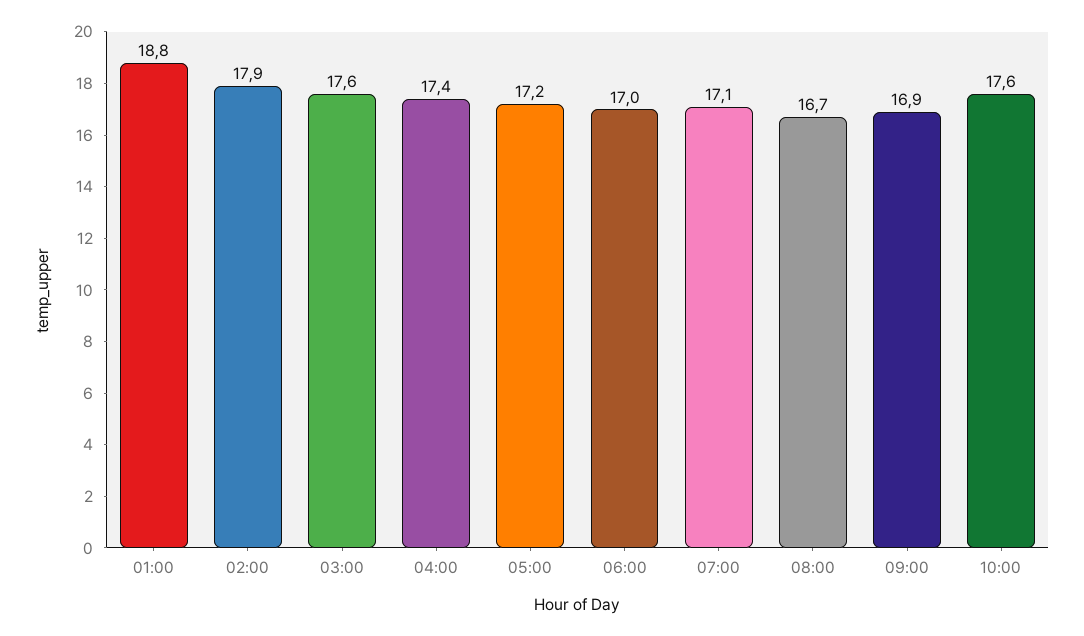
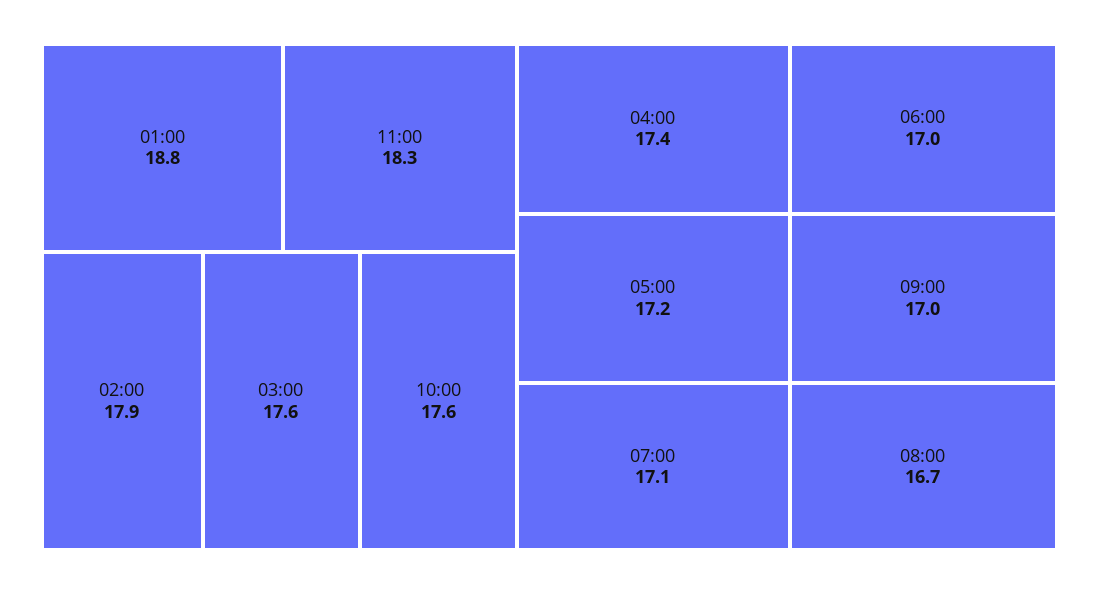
09:00: 16.9 -> 17
11:00: none -> 18.3

